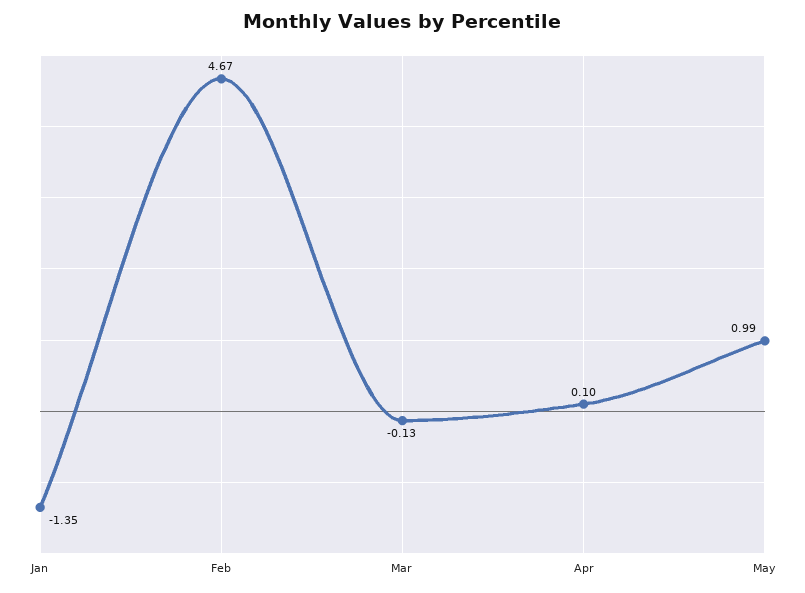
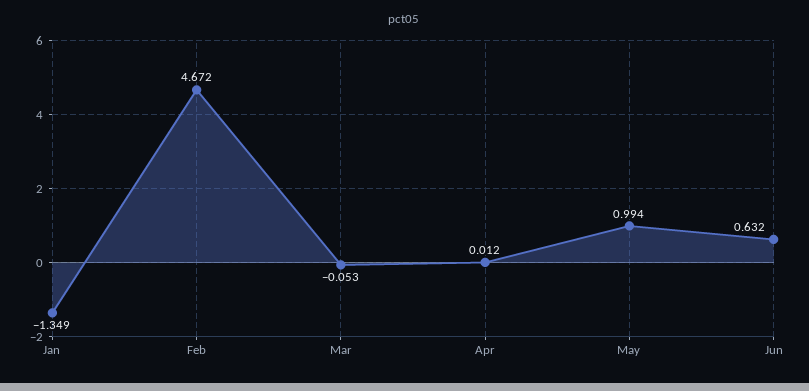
Mar: -0.13 -> -0.053
Apr: 0.1 -> 0.012
Jun: none -> 0.632

